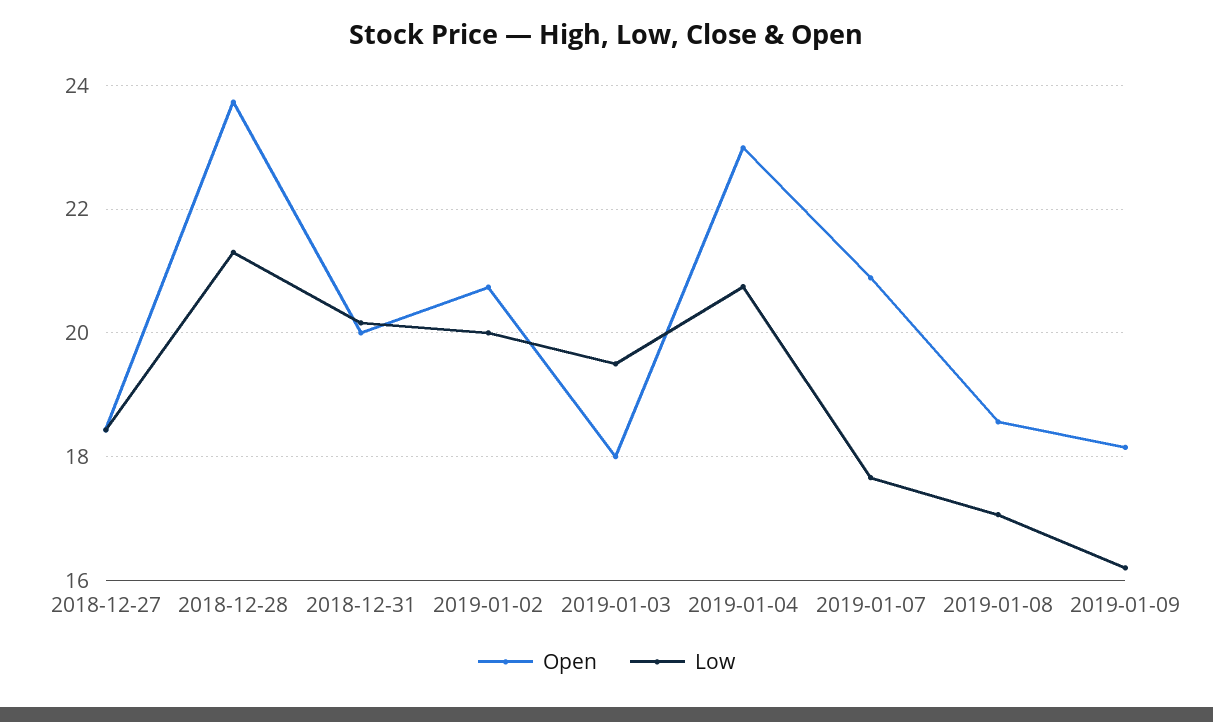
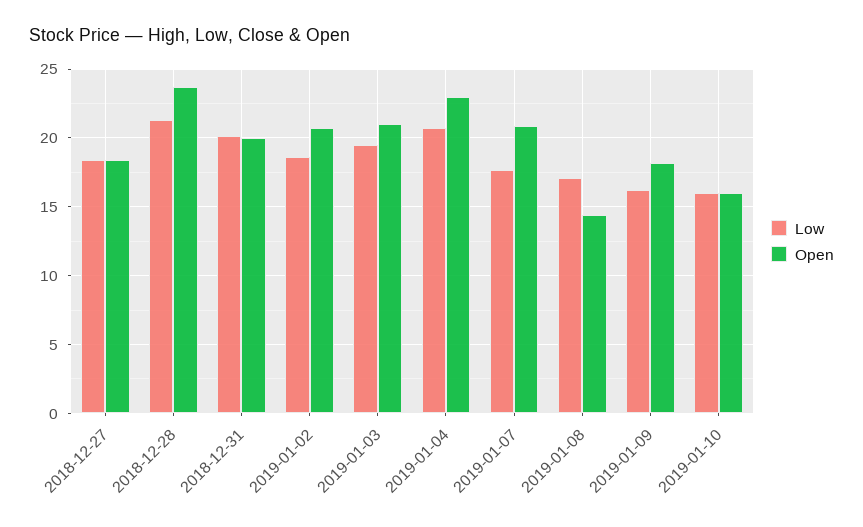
Low, 2019-01-02: 20 -> 18.5
Open, 2019-01-03: 18 -> 21
Open, 2019-01-08: 18.6 -> 14.5
Low, 2019-01-10: none -> 16
Open, 2019-01-10: none -> 16

